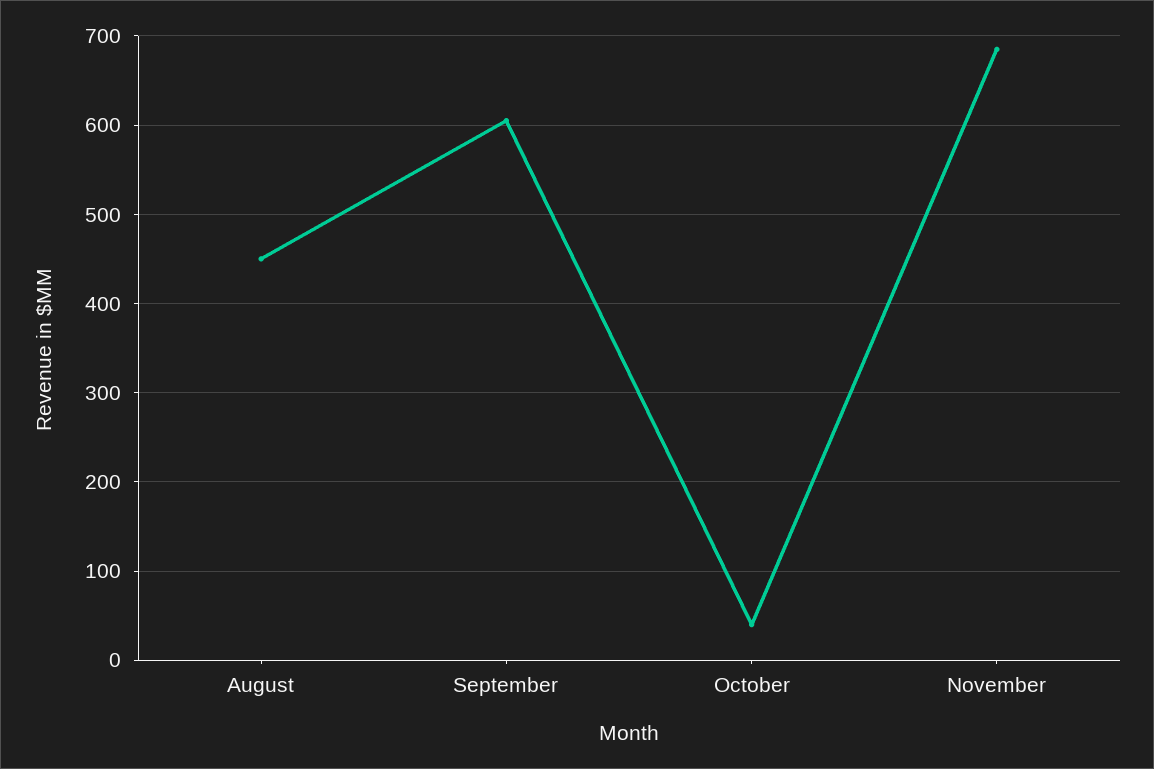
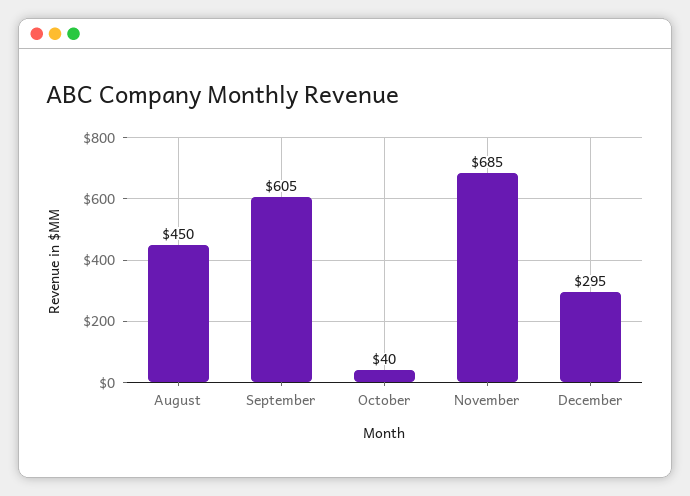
December: none -> 295

